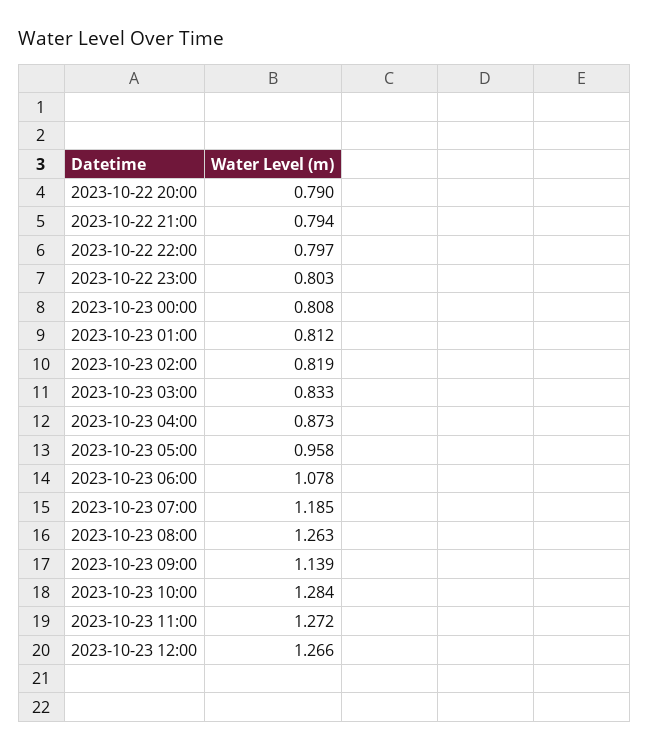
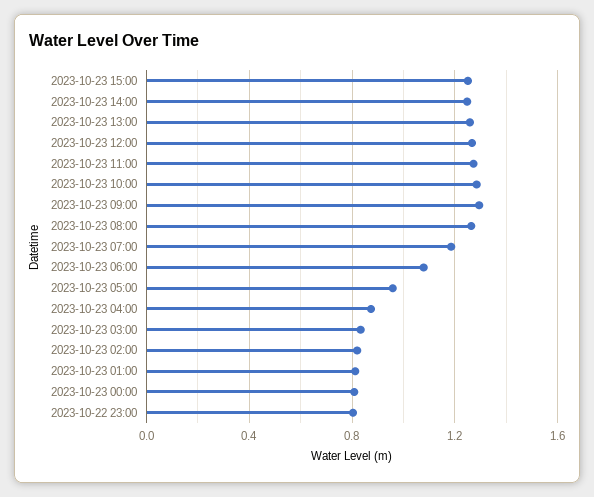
2023-10-22 20:00: 0.79 -> none
2023-10-22 21:00: 0.794 -> none
2023-10-22 22:00: 0.797 -> none
2023-10-23 09:00: 1.139 -> 1.3
2023-10-23 15:00: none -> 1.25
2023-10-23 14:00: none -> 1.25
2023-10-23 13:00: none -> 1.25

